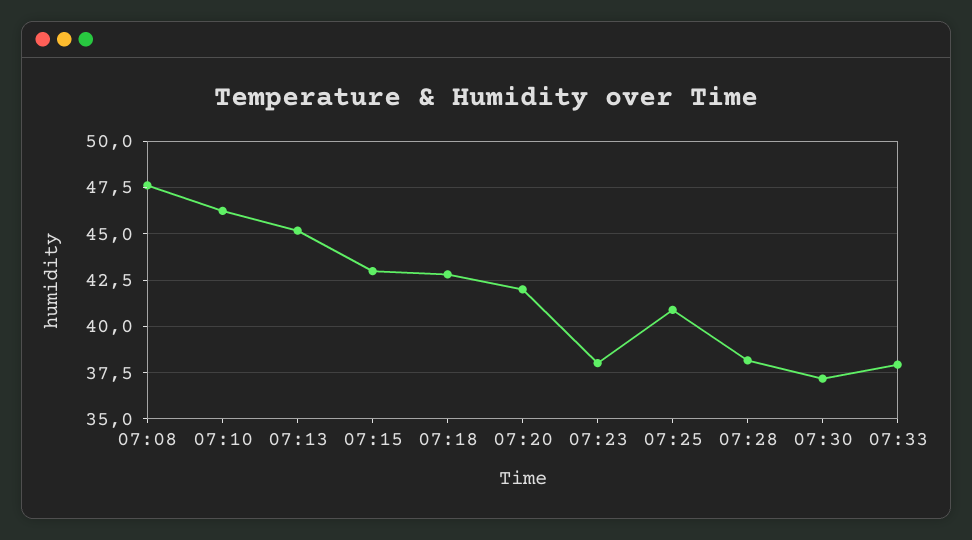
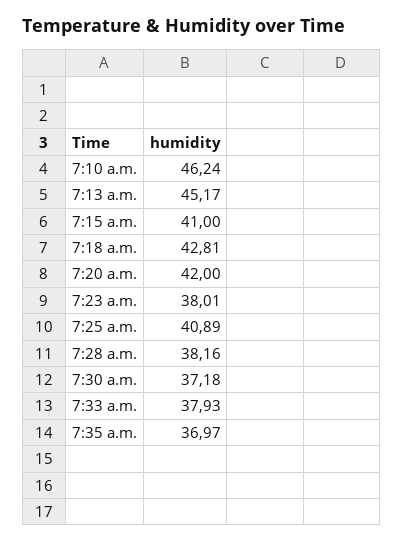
07:08: 47.5 -> none
07:15: 43 -> 41
7:35 a.m.: none -> 36.97

